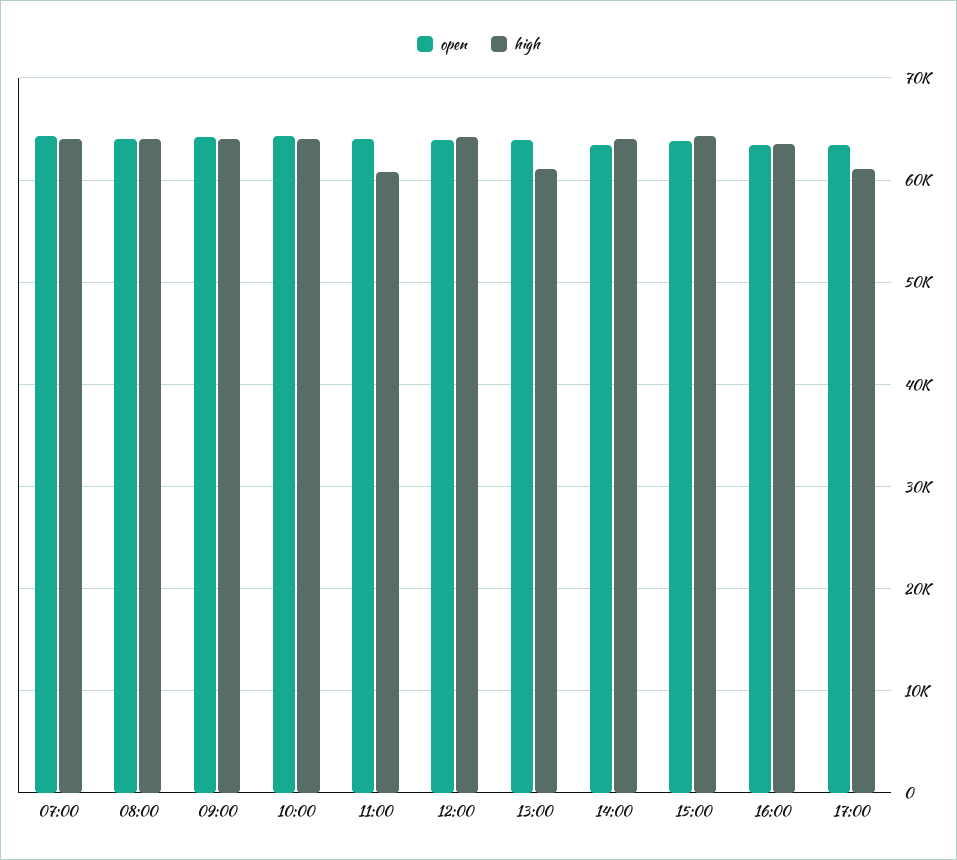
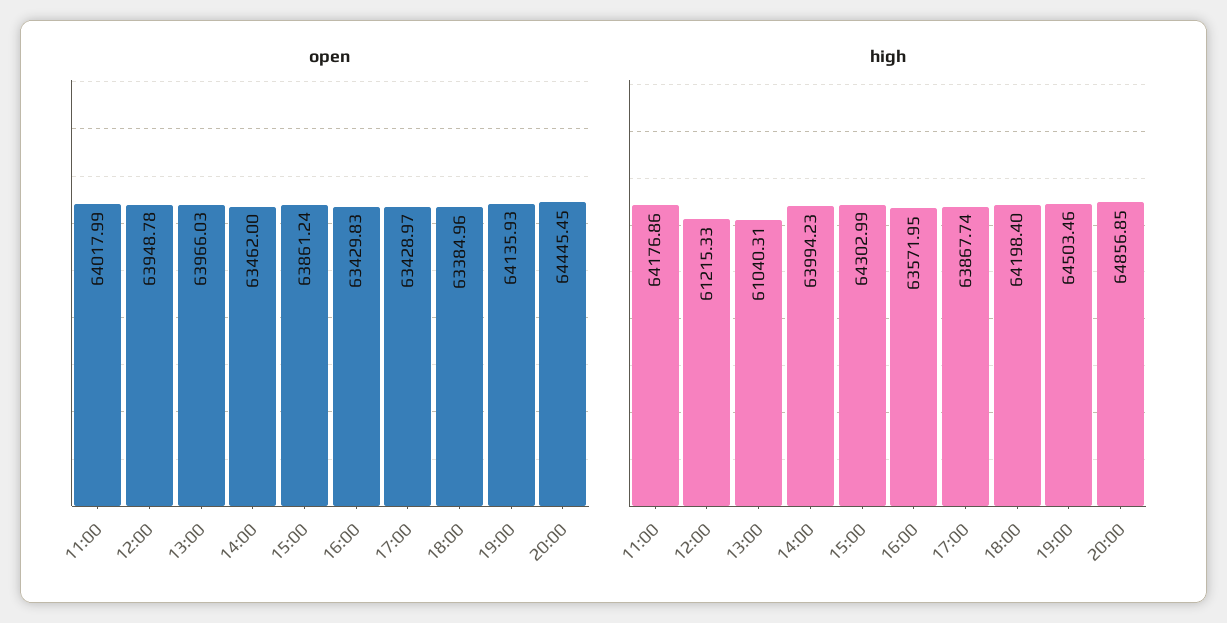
open, 07:00: 64000 -> none
high, 07:00: 64000 -> none
open, 08:00: 64000 -> none
high, 08:00: 64000 -> none
open, 09:00: 64000 -> none
high, 09:00: 64000 -> none
open, 10:00: 64000 -> none
high, 10:00: 64000 -> none
high, 11:00: 61000 -> 64176.86
high, 12:00: 64000 -> 61215.33
high, 17:00: 61000 -> 63867.74
open, 18:00: none -> 63384.96
open, 19:00: none -> 64135.93
open, 20:00: none -> 64445.45
high, 18:00: none -> 64198.4
high, 19:00: none -> 64503.46
high, 20:00: none -> 64856.85

